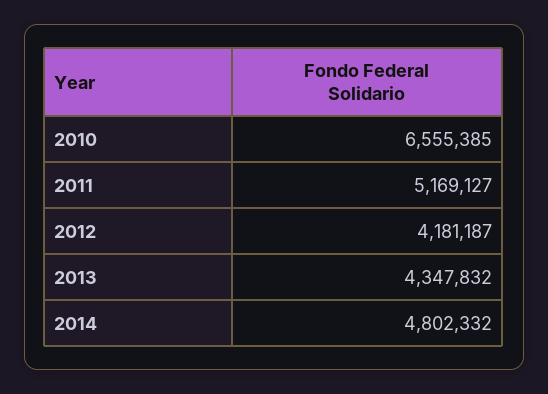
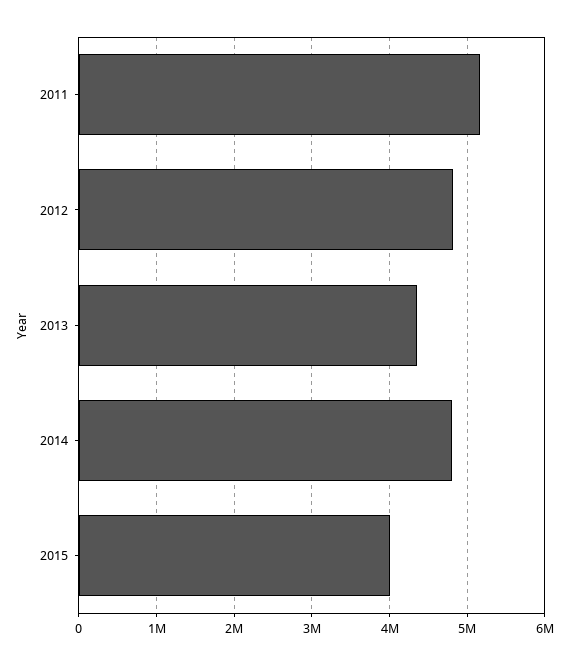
2010: 6555385 -> none
2012: 4181187 -> 4800000
2015: none -> 4000000

